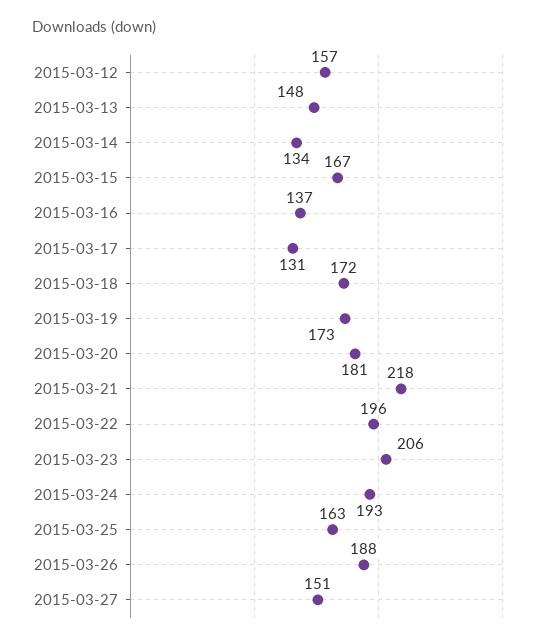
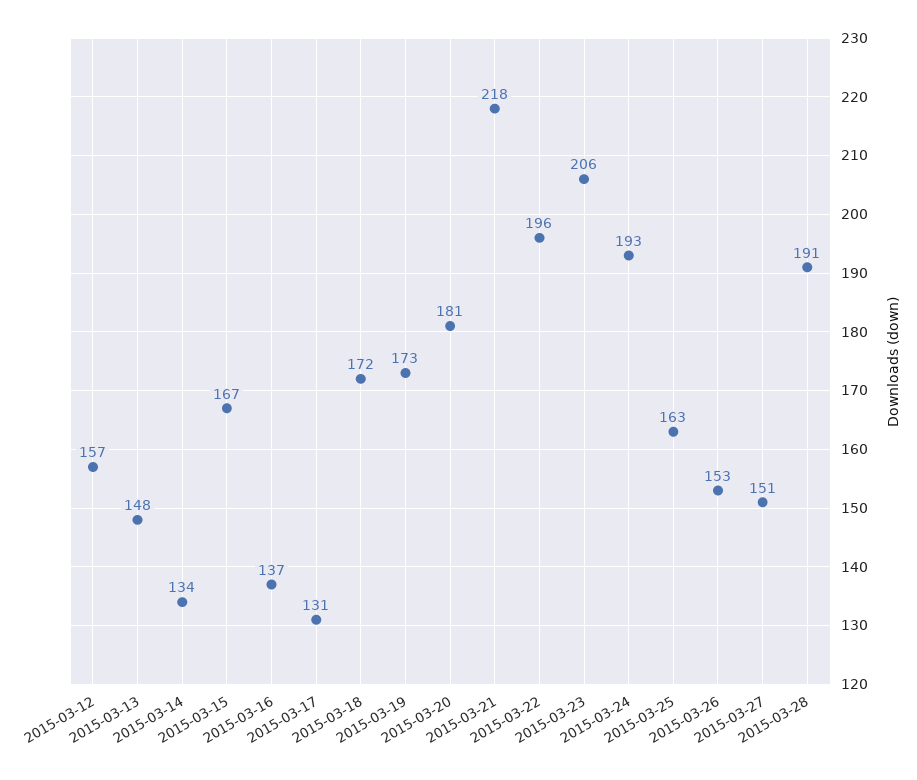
2015-03-26: 188 -> 153
2015-03-28: none -> 191

